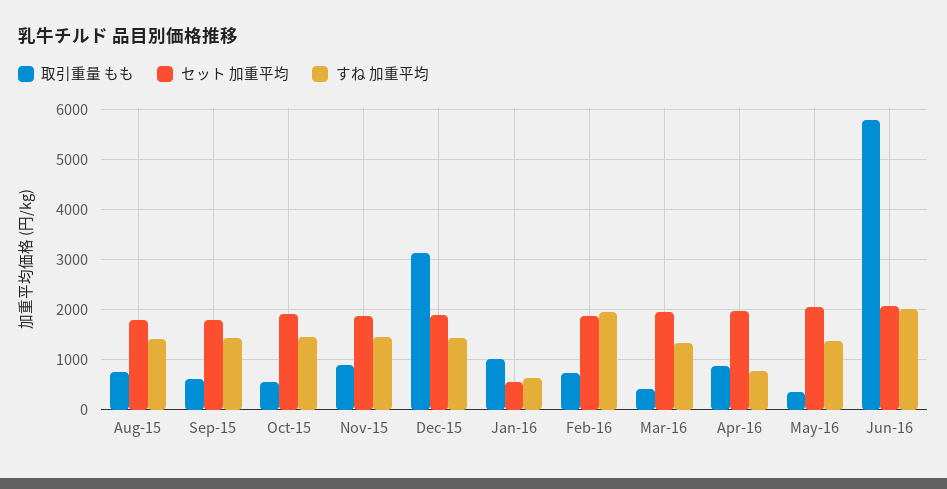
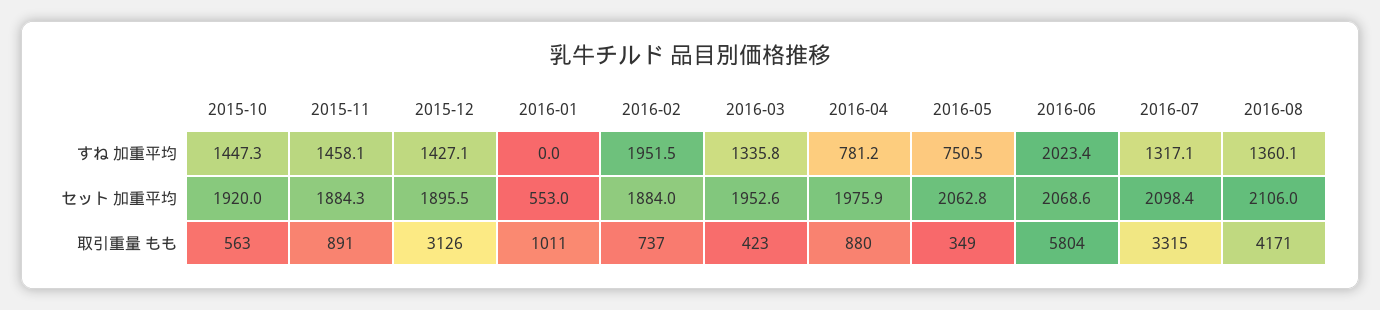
取引重量 もも, Aug-15: 800 -> none
セット 加重平均, Aug-15: 1800 -> none
すね 加重平均, Aug-15: 1400 -> none
取引重量 もも, Sep-15: 600 -> none
セット 加重平均, Sep-15: 1800 -> none
すね 加重平均, Sep-15: 1400 -> none
すね 加重平均, Jan-16: 600 -> 0
すね 加重平均, May-16: 1400 -> 750.5
すね 加重平均, 2016-07: none -> 1317.1
すね 加重平均, 2016-08: none -> 1360.1
セット 加重平均, 2016-07: none -> 2098.4
セット 加重平均, 2016-08: none -> 2106
取引重量 もも, 2016-07: none -> 3315
取引重量 もも, 2016-08: none -> 4171

